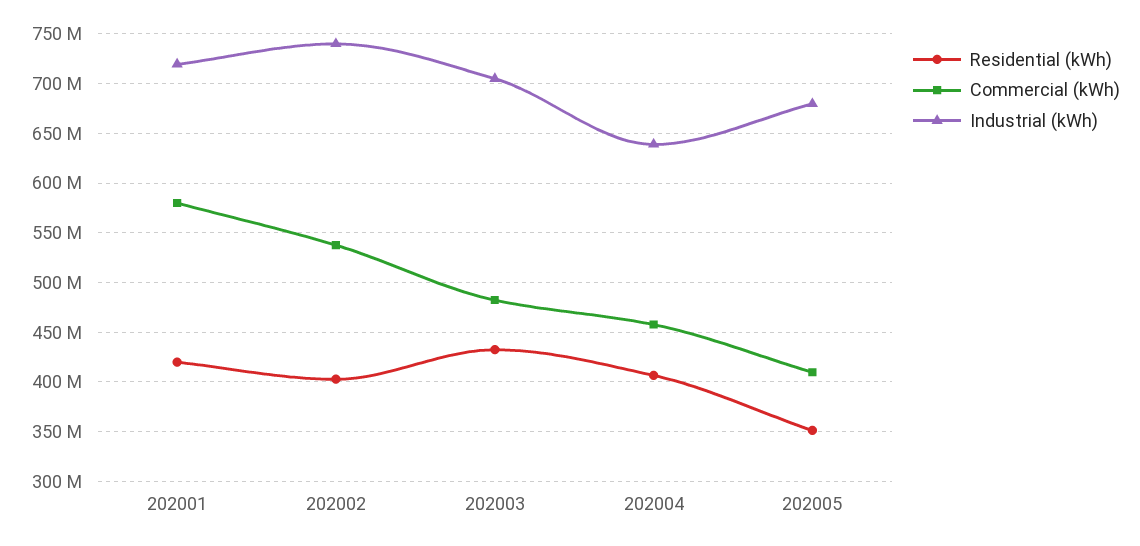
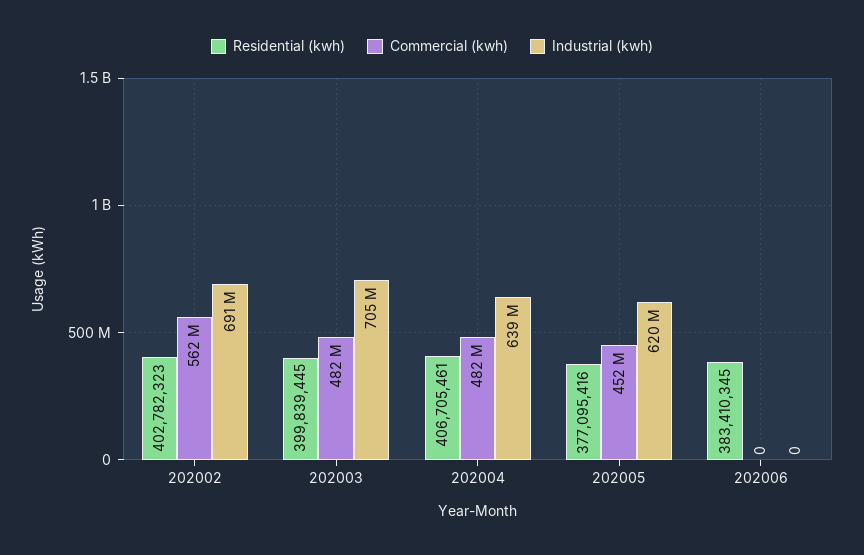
Residential (kWh), 202001: 420000000 -> none
Commercial (kWh), 202001: 580000000 -> none
Industrial (kWh), 202001: 720000000 -> none
Commercial (kWh), 202002: 540000000 -> 562000000
Industrial (kWh), 202002: 740000000 -> 691000000
Residential (kWh), 202003: 430000000 -> 399839445
Commercial (kWh), 202004: 460000000 -> 482000000
Residential (kWh), 202005: 350000000 -> 377095416
Commercial (kWh), 202005: 410000000 -> 452000000
Industrial (kWh), 202005: 680000000 -> 620000000
Residential (kWh), 202006: none -> 383410345
Commercial (kWh), 202006: none -> 0
Industrial (kWh), 202006: none -> 0

